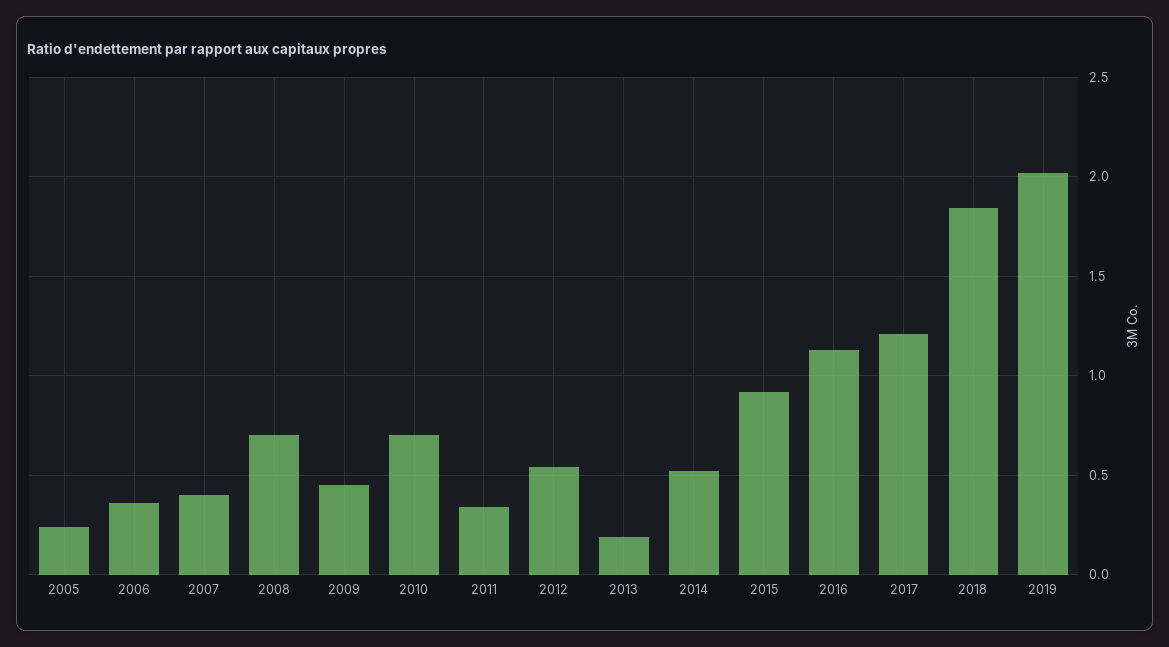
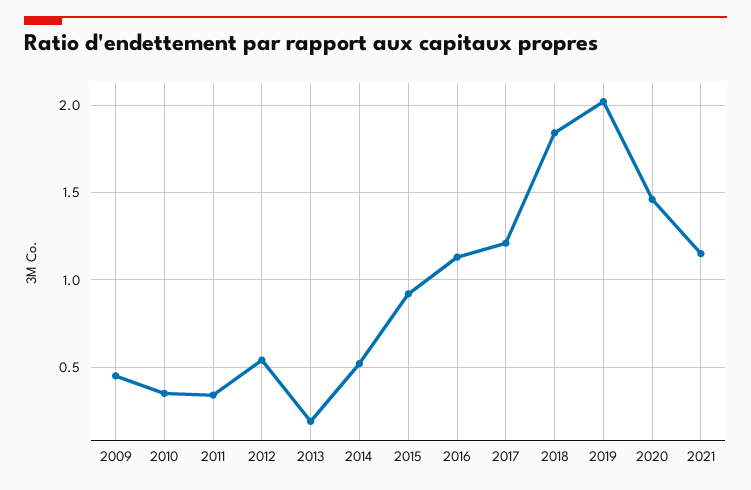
2005: 0.25 -> none
2006: 0.35 -> none
2007: 0.4 -> none
2008: 0.7 -> none
2010: 0.7 -> 0.35
2020: none -> 1.45
2021: none -> 1.15

